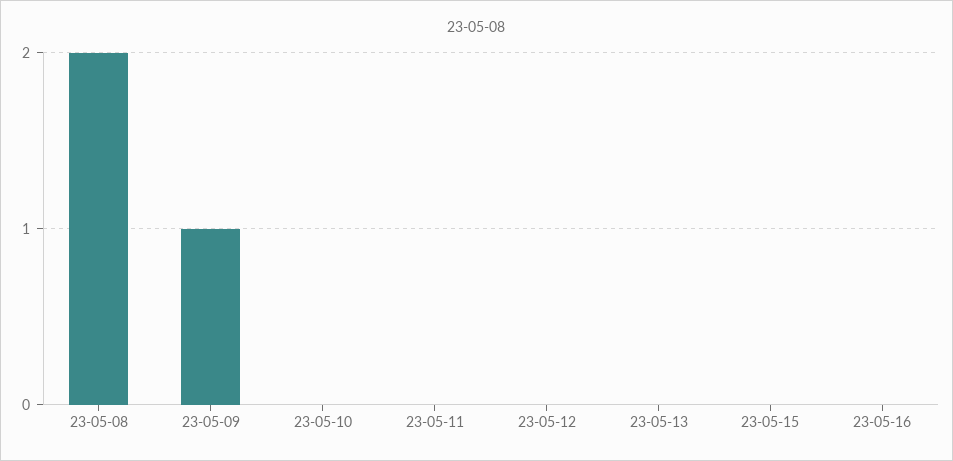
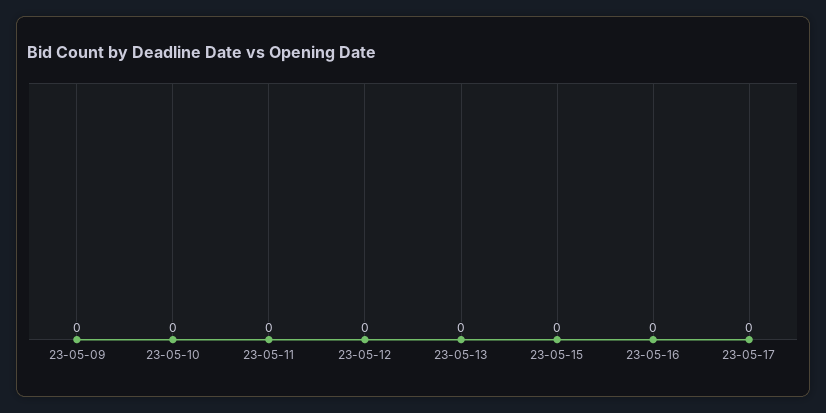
23-05-08: 2 -> none
23-05-09: 1 -> 0
23-05-17: none -> 0

